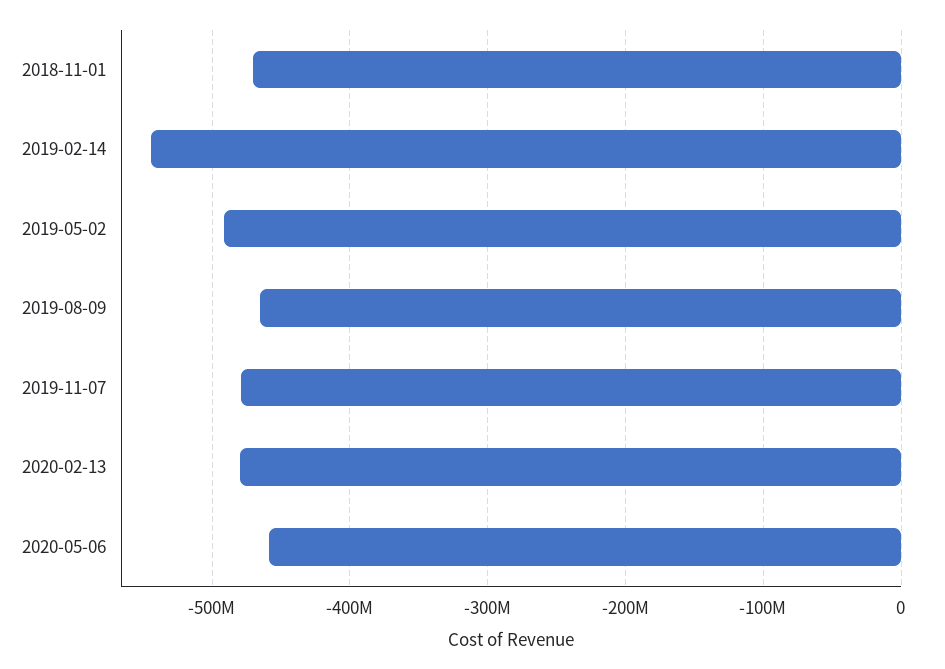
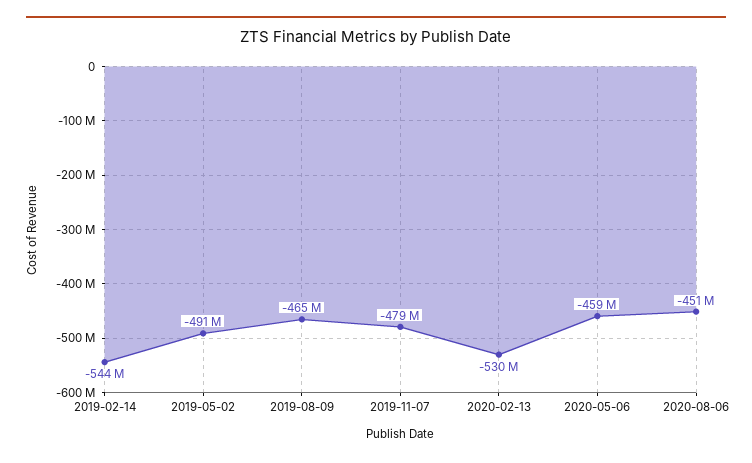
2018-11-01: -470000000 -> none
2020-02-13: -480000000 -> -530000000
2020-08-06: none -> -451000000

